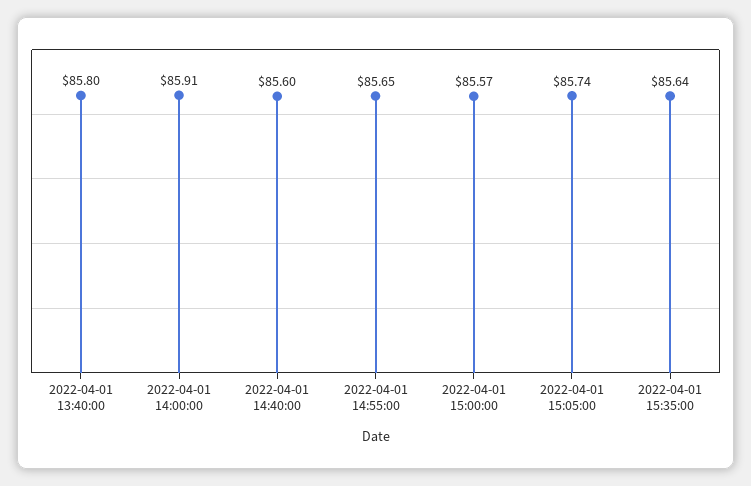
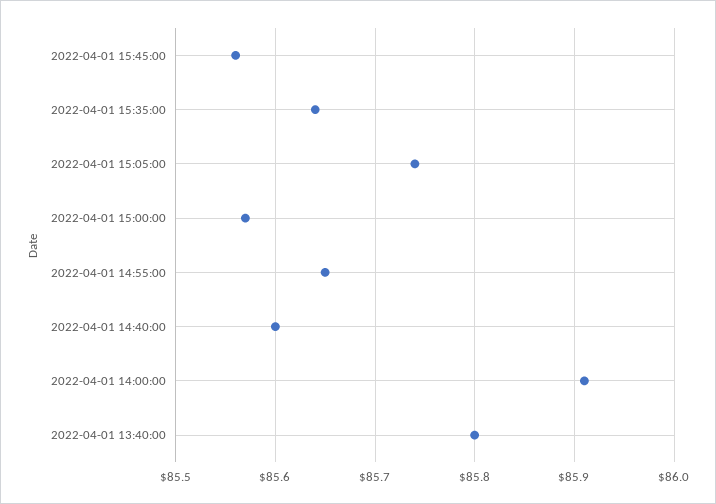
2022-04-01 15:45:00: none -> 85.56

